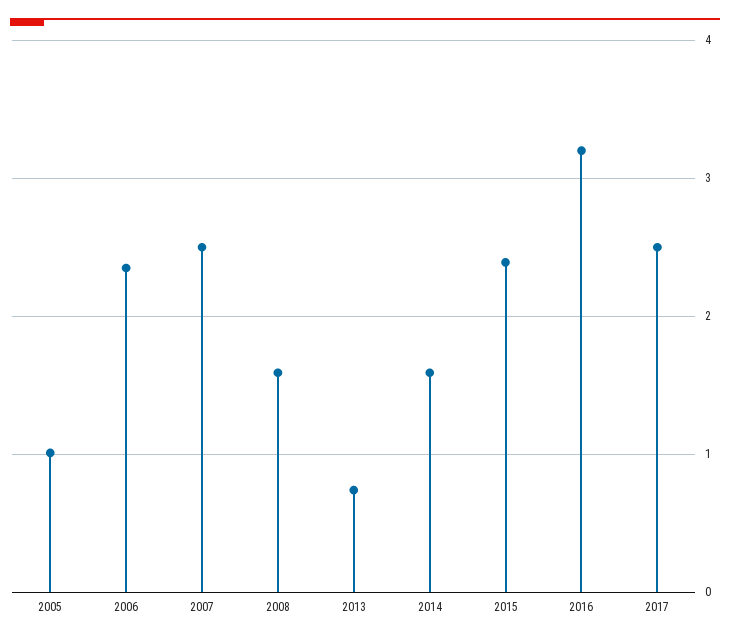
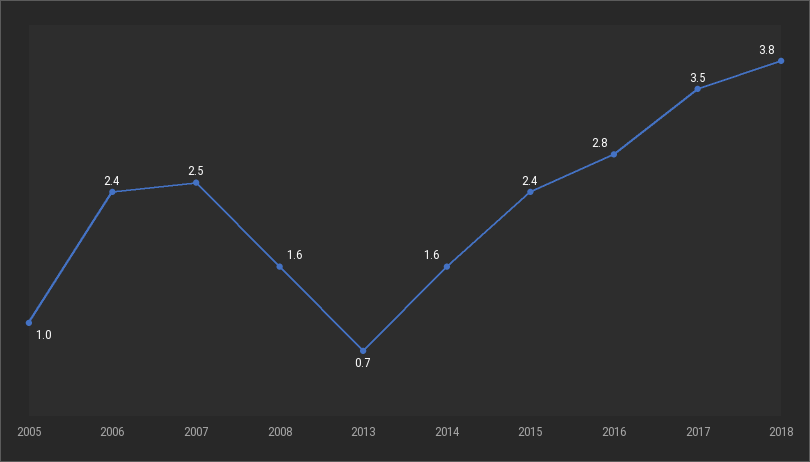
2016: 3.2 -> 2.8
2017: 2.5 -> 3.5
2018: none -> 3.8

